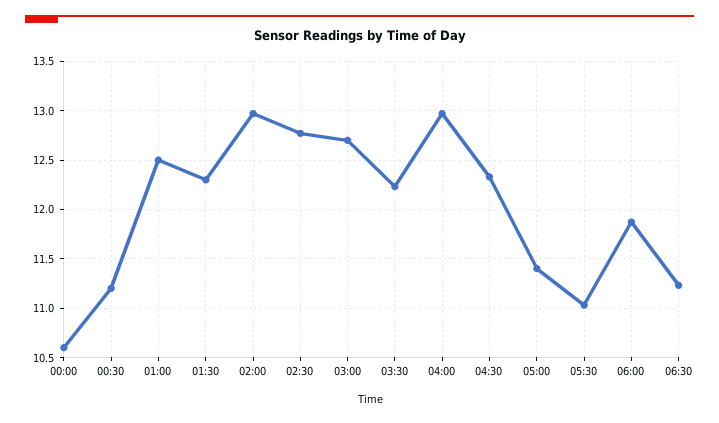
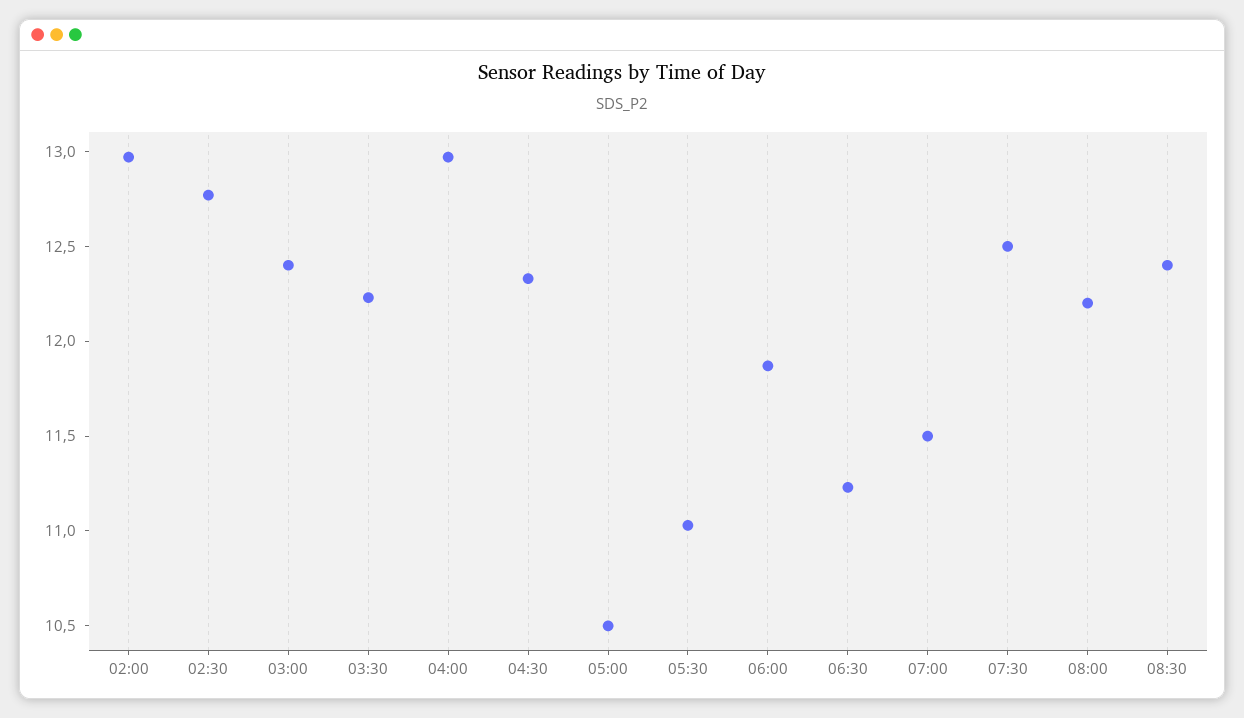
00:00: 10.6 -> none
00:30: 11.2 -> none
01:00: 12.5 -> none
01:30: 12.3 -> none
03:00: 12.7 -> 12.4
05:00: 11.4 -> 10.5
07:00: none -> 11.5
07:30: none -> 12.5
08:00: none -> 12.2
08:30: none -> 12.4

